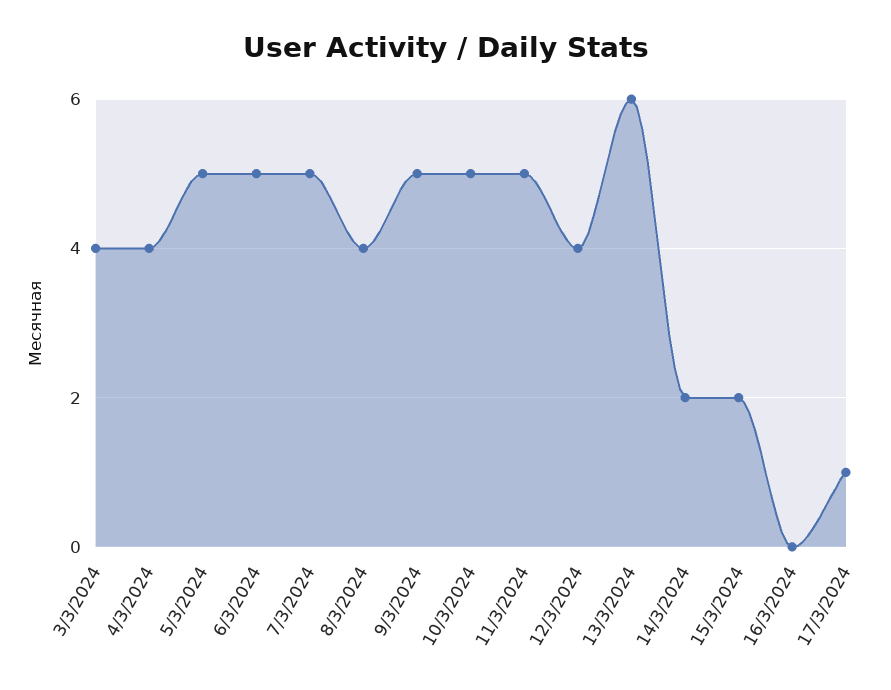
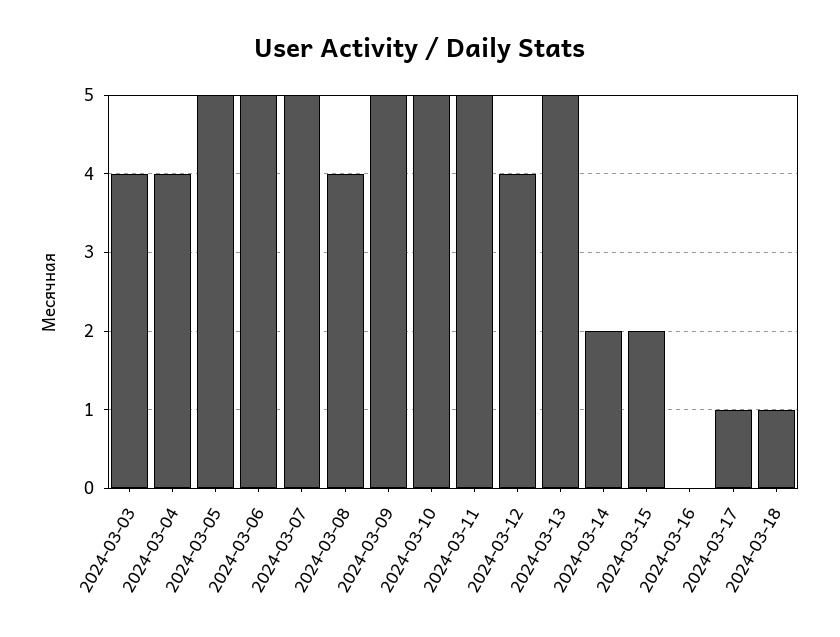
13/3/2024: 6 -> 5
2024-03-18: none -> 1

